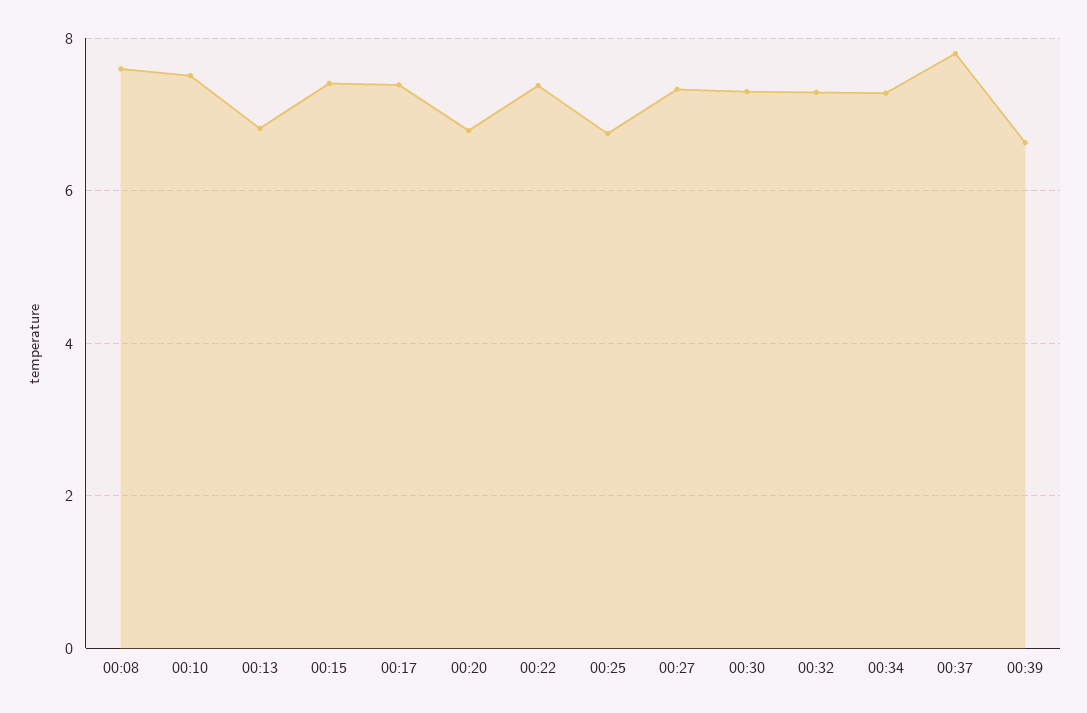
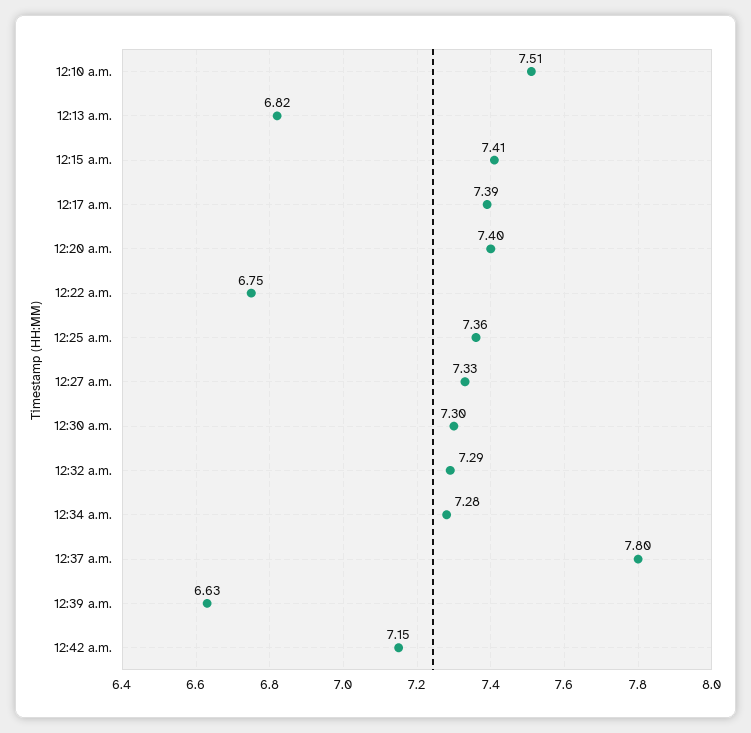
00:08: 7.6 -> none
00:20: 6.8 -> 7.4
00:22: 7.4 -> 6.75
00:25: 6.8 -> 7.36
12:42 a.m.: none -> 7.15

